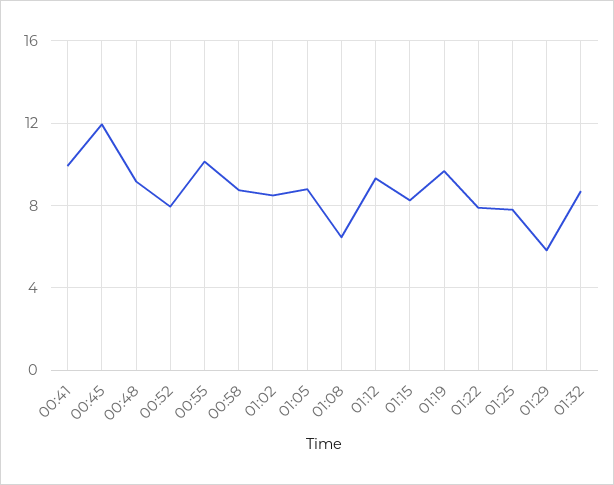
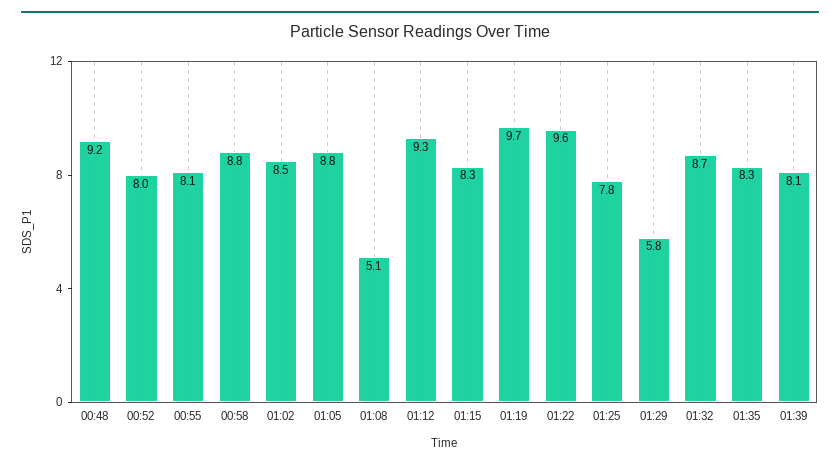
00:41: 10 -> none
00:45: 12 -> none
00:55: 10 -> 8.1
01:08: 6.5 -> 5.1
01:22: 8 -> 9.6
01:35: none -> 8.3
01:39: none -> 8.1

